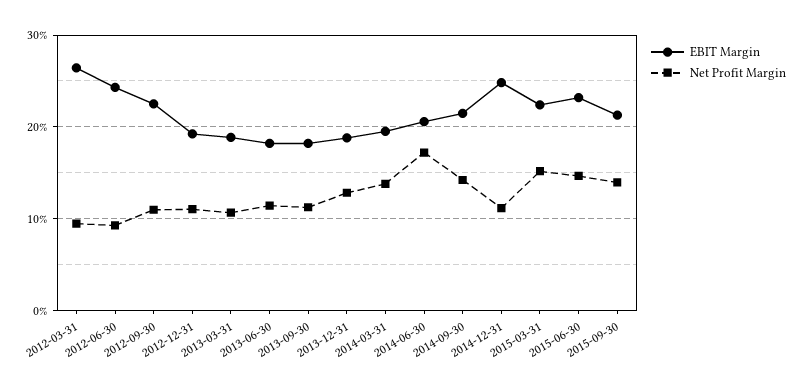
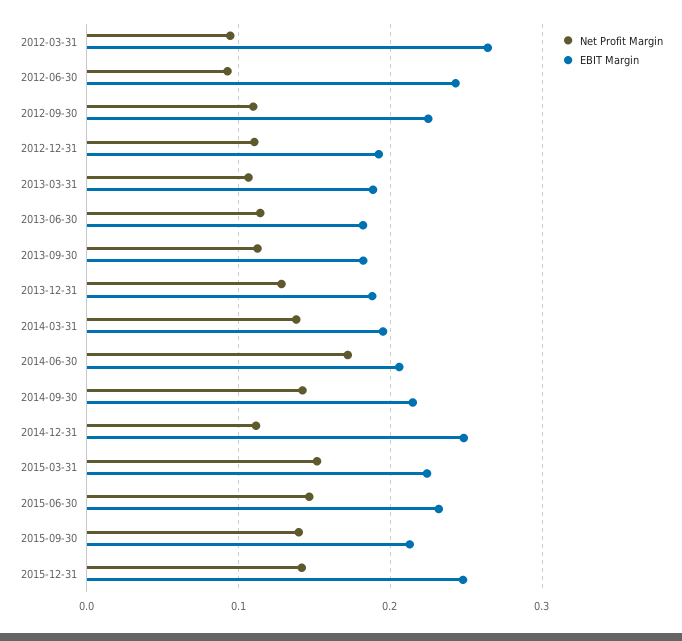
Net Profit Margin, 2015-12-31: none -> 0.14
EBIT Margin, 2015-12-31: none -> 0.25

